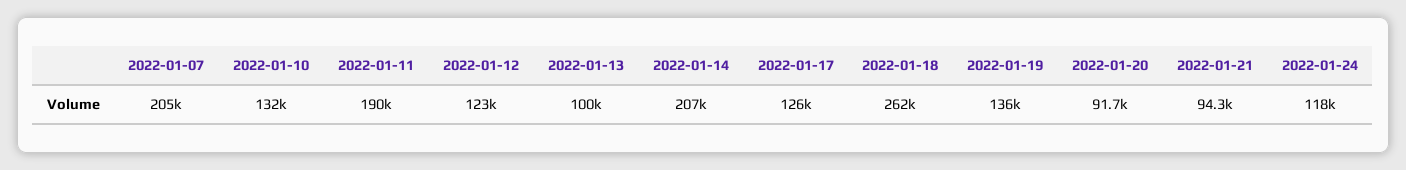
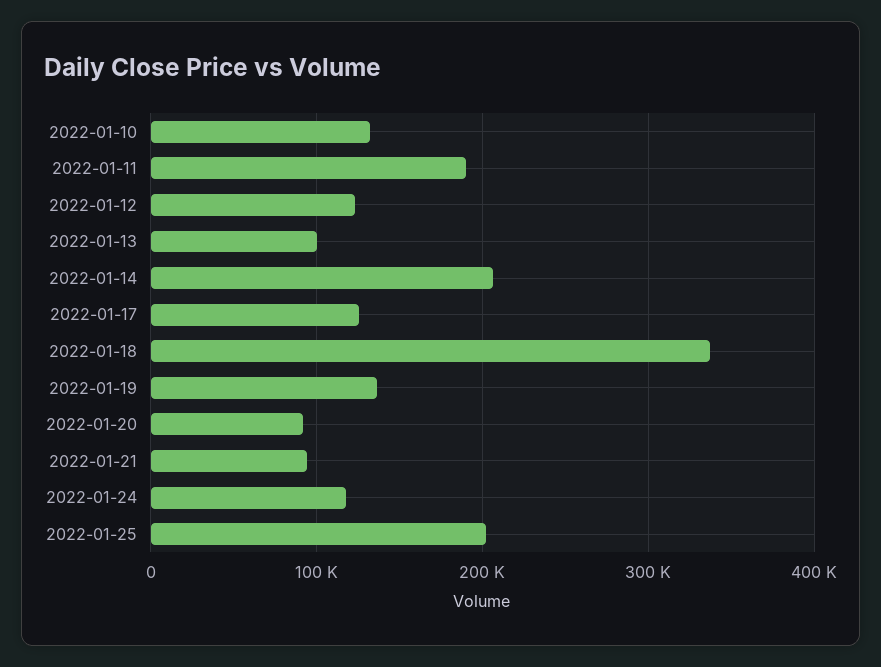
2022-01-07: 205000 -> none
2022-01-18: 262000 -> 340000
2022-01-25: none -> 200000

